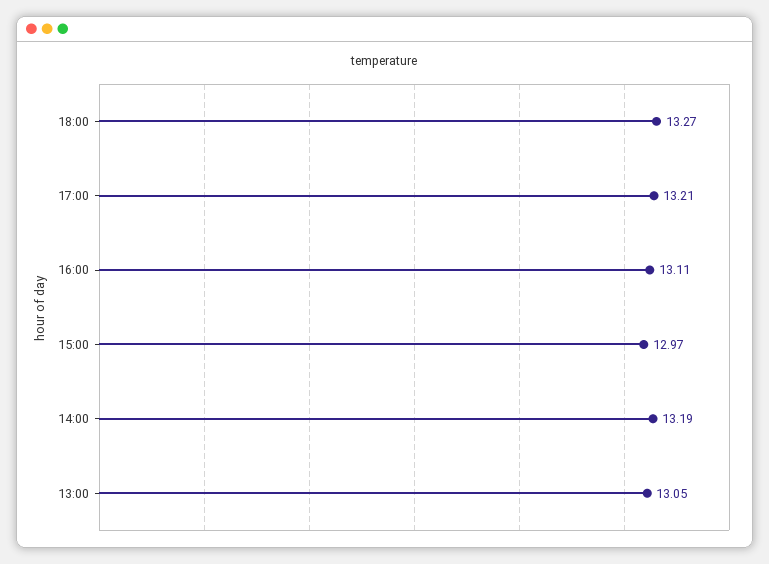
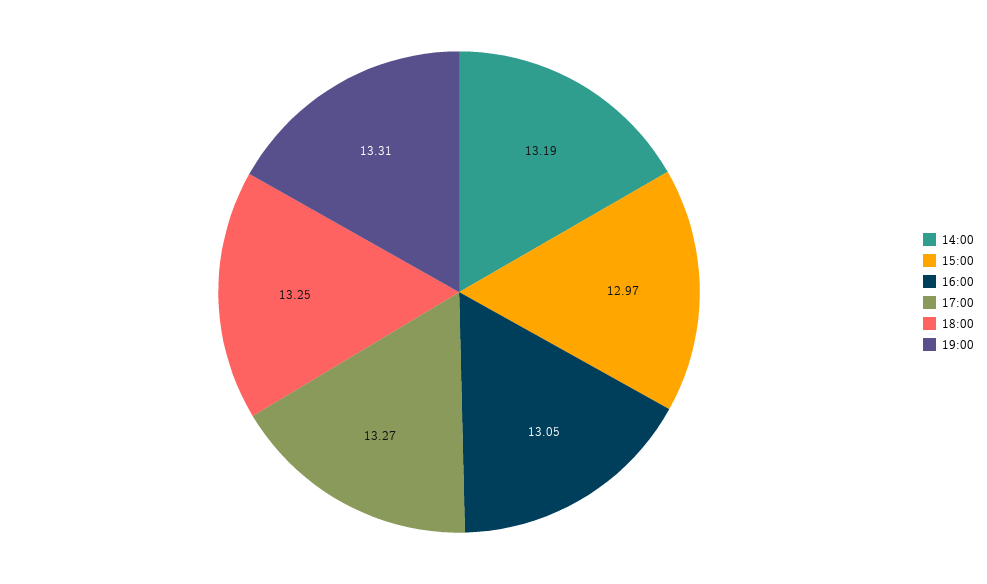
18:00: 13.27 -> 13.25
17:00: 13.21 -> 13.27
16:00: 13.11 -> 13.05
13:00: 13.05 -> none
19:00: none -> 13.31

